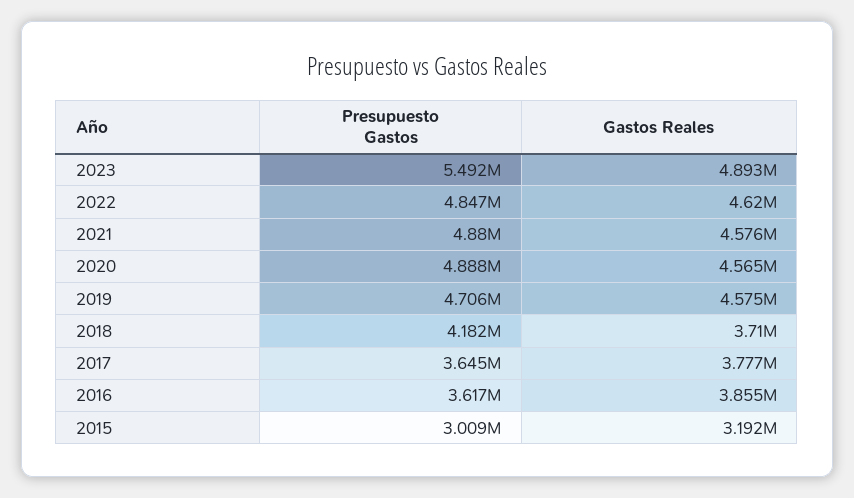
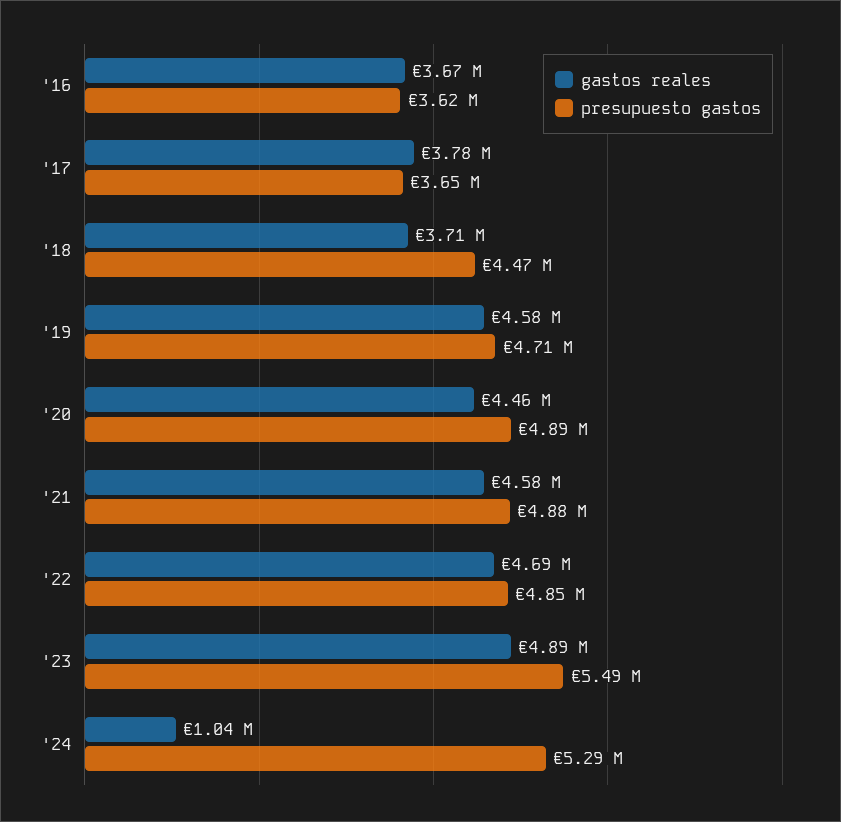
Gastos Reales, 2022: 4620000 -> 4690000
Gastos Reales, 2020: 4565000 -> 4460000
Presupuesto Gastos, 2018: 4182000 -> 4470000
Gastos Reales, 2016: 3855000 -> 3670000
Presupuesto Gastos, 2015: 3009000 -> none
Gastos Reales, 2015: 3192000 -> none
Gastos Reales, '24: none -> 1040000
Presupuesto Gastos, '24: none -> 5290000

